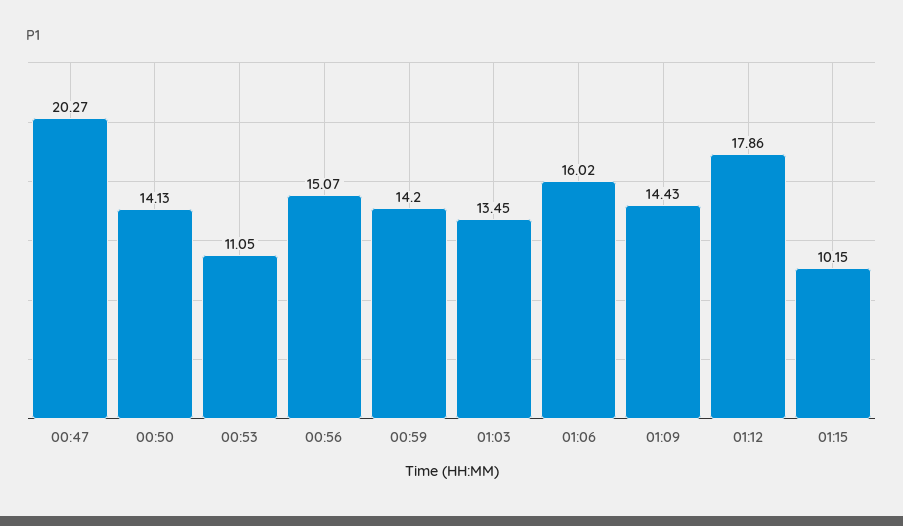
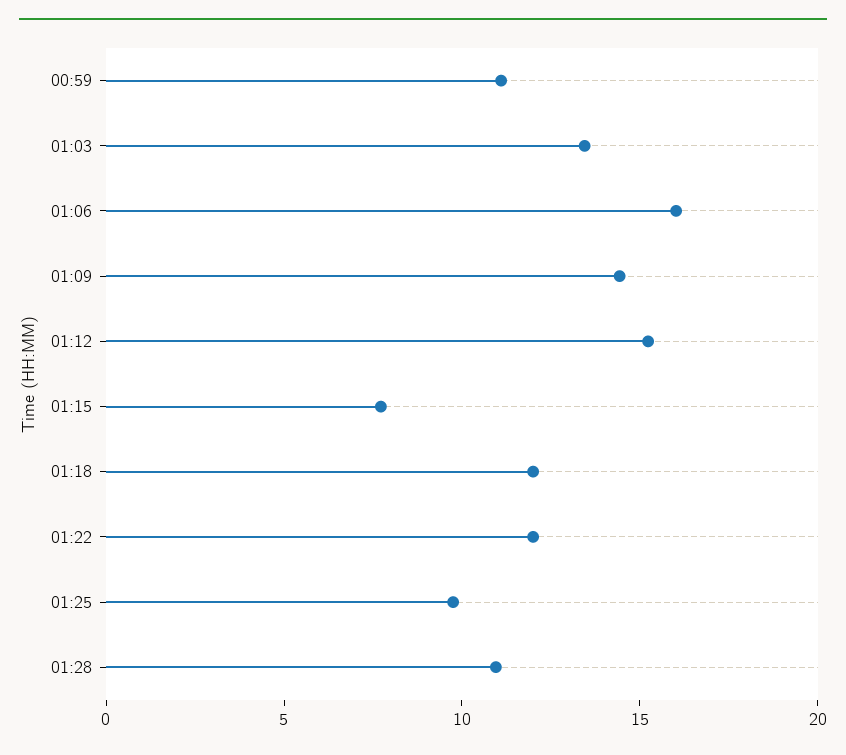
00:47: 20.27 -> none
00:50: 14.13 -> none
00:53: 11.05 -> none
00:56: 15.07 -> none
00:59: 14.2 -> 11
01:12: 17.86 -> 15
01:15: 10.15 -> 8
01:18: none -> 12
01:22: none -> 12
01:25: none -> 10
01:28: none -> 11

